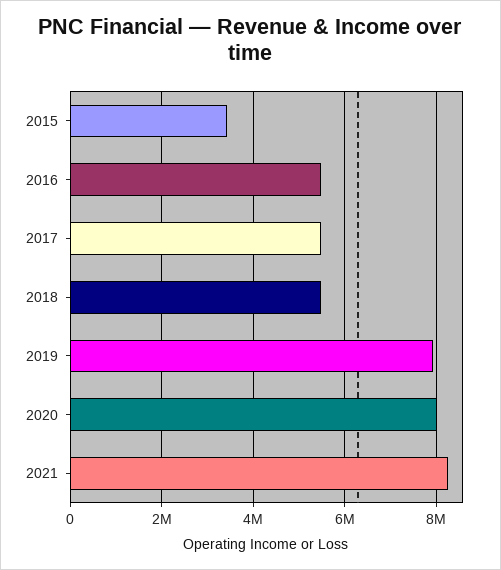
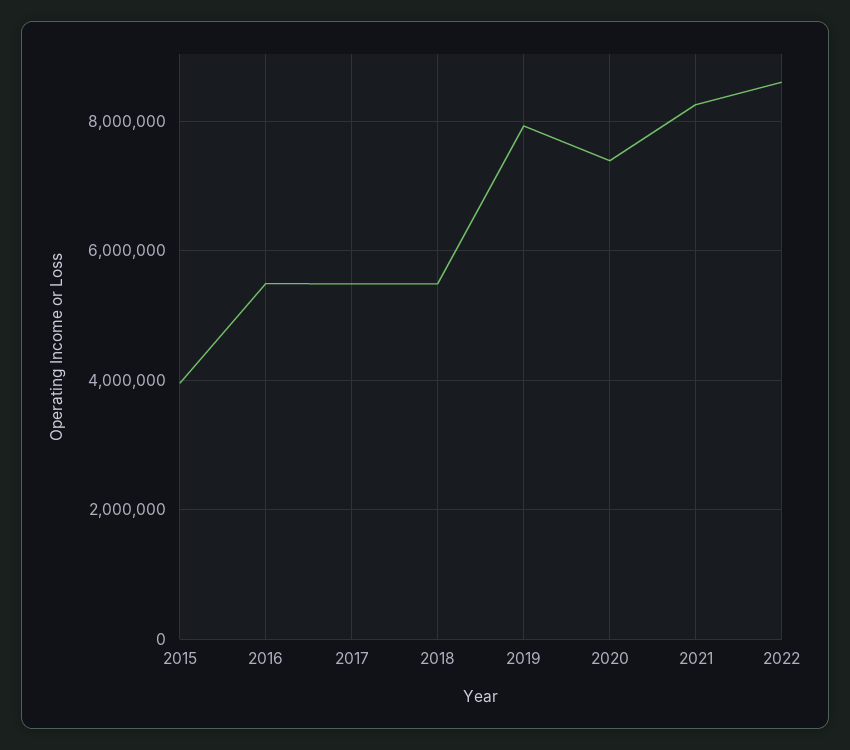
2015: 3400000 -> 4000000
2020: 8000000 -> 7400000
2022: none -> 8600000

